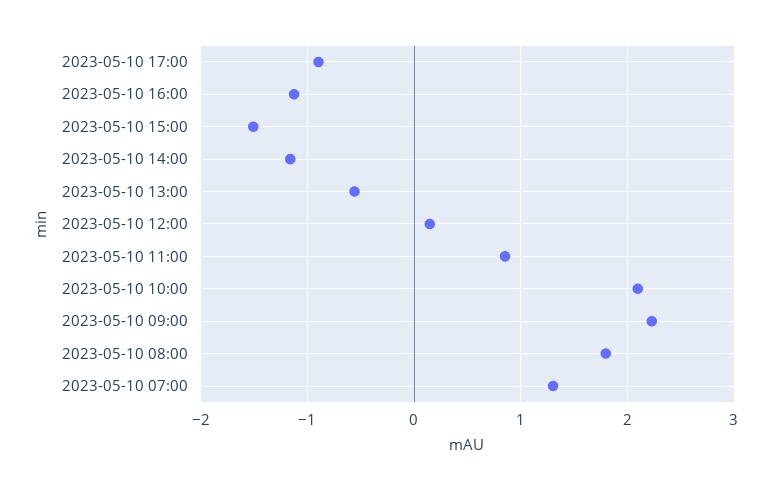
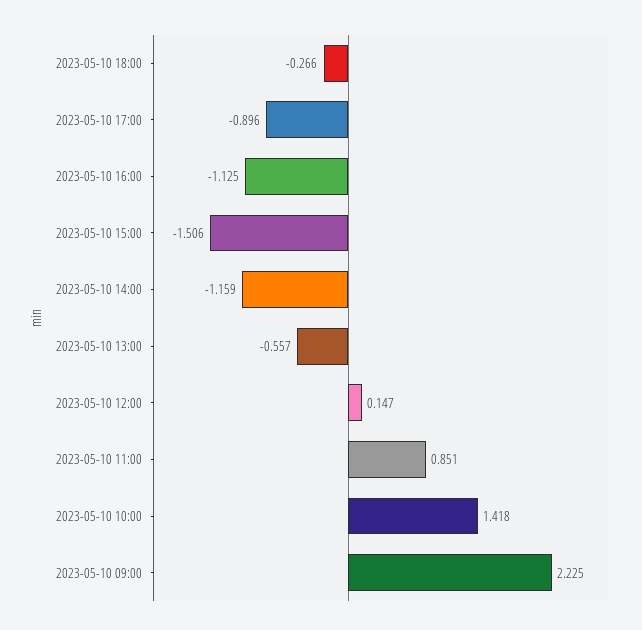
2023-05-10 10:00: 2.1 -> 1.418
2023-05-10 08:00: 1.8 -> none
2023-05-10 07:00: 1.3 -> none
2023-05-10 18:00: none -> -0.266

